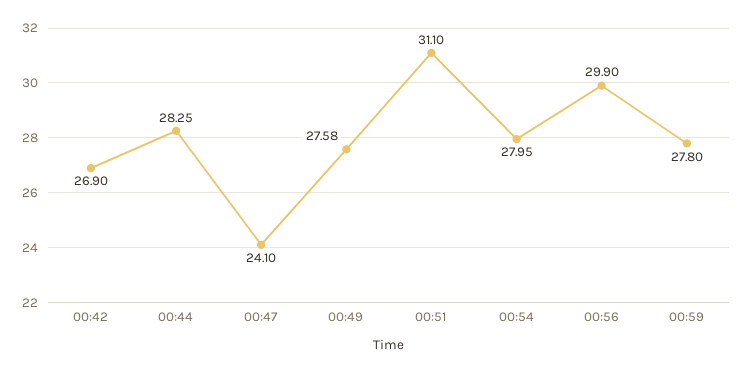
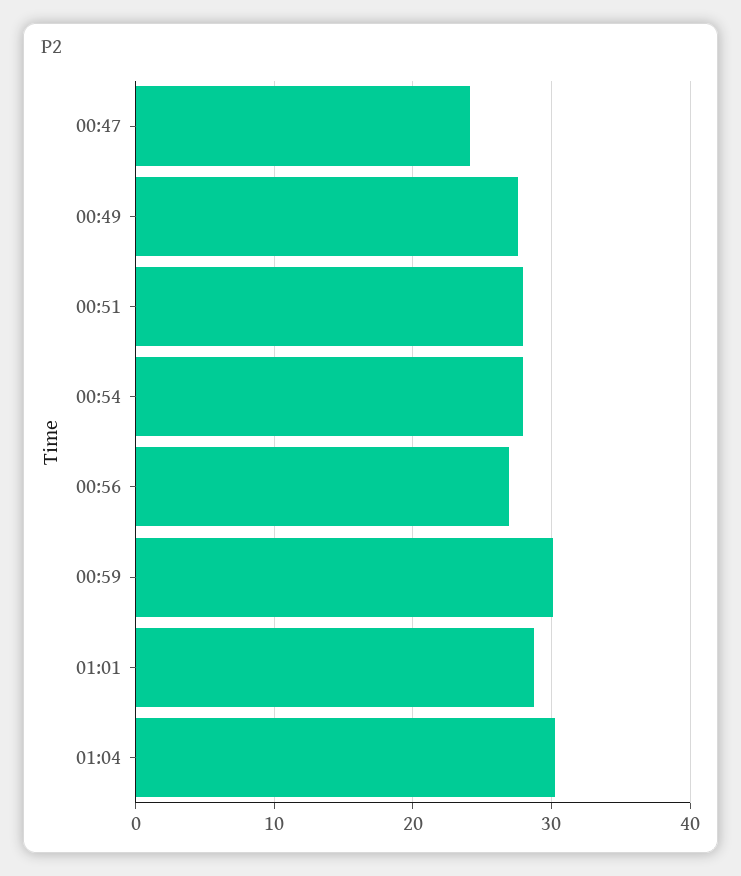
00:42: 26.9 -> none
00:44: 28.25 -> none
00:51: 31.1 -> 28
00:56: 29.9 -> 27
00:59: 27.8 -> 30
01:01: none -> 29
01:04: none -> 30

